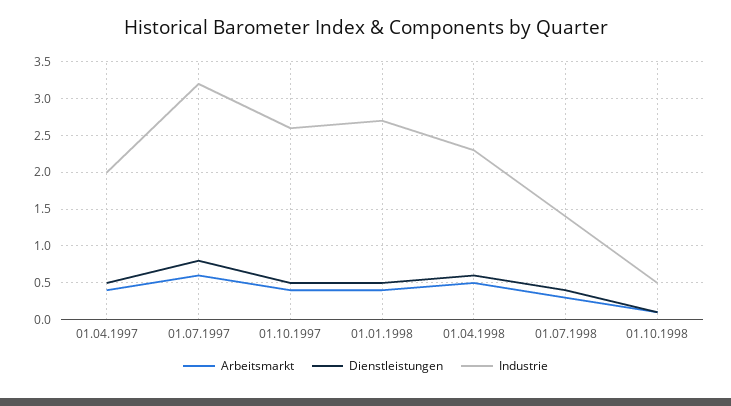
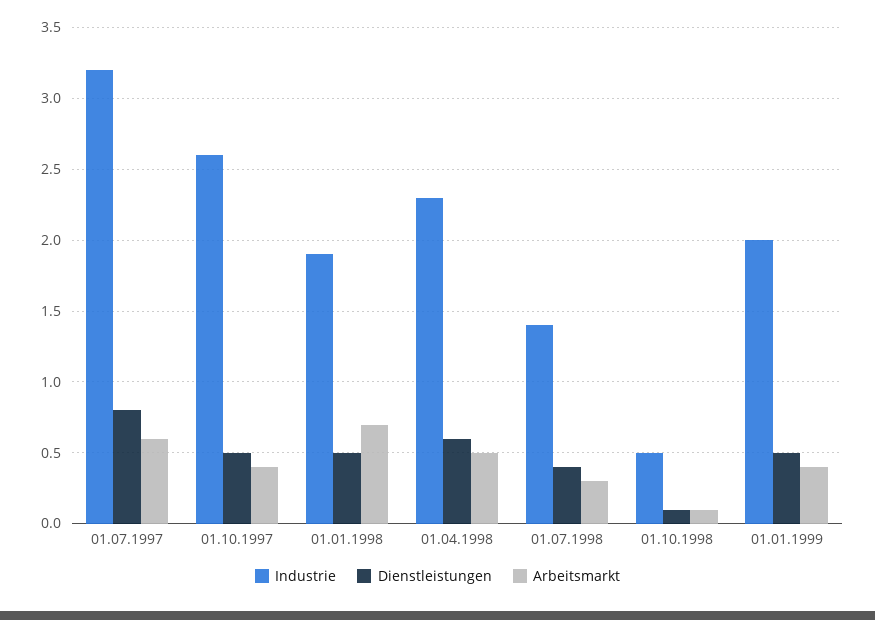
Arbeitsmarkt, 01.04.1997: 0.4 -> none
Dienstleistungen, 01.04.1997: 0.5 -> none
Industrie, 01.04.1997: 2 -> none
Arbeitsmarkt, 01.01.1998: 0.4 -> 0.7
Industrie, 01.01.1998: 2.7 -> 1.9
Industrie, 01.01.1999: none -> 2
Dienstleistungen, 01.01.1999: none -> 0.5
Arbeitsmarkt, 01.01.1999: none -> 0.4

